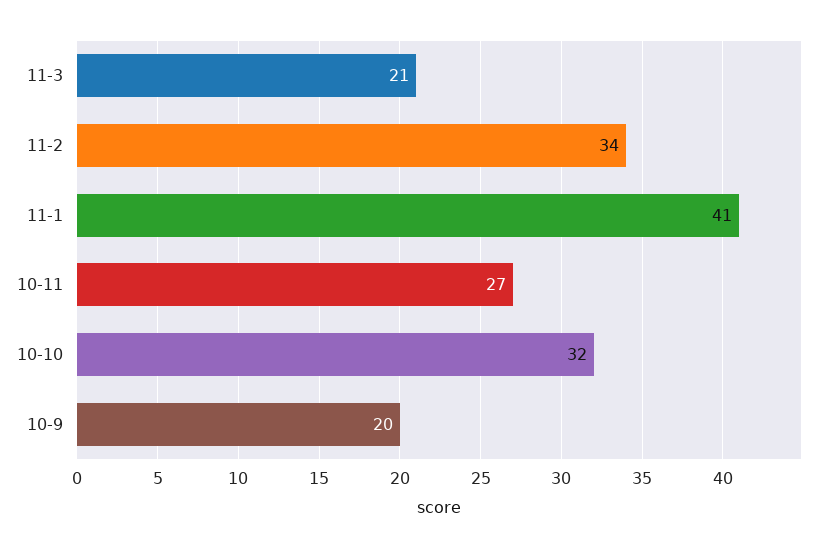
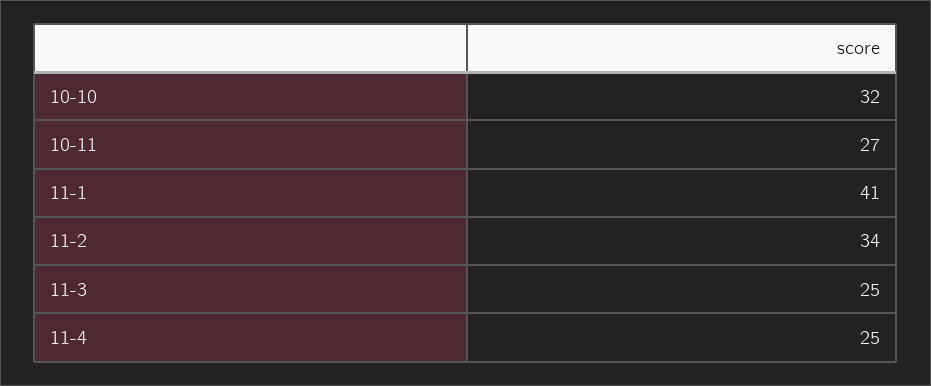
11-3: 21 -> 25
10-9: 20 -> none
11-4: none -> 25

